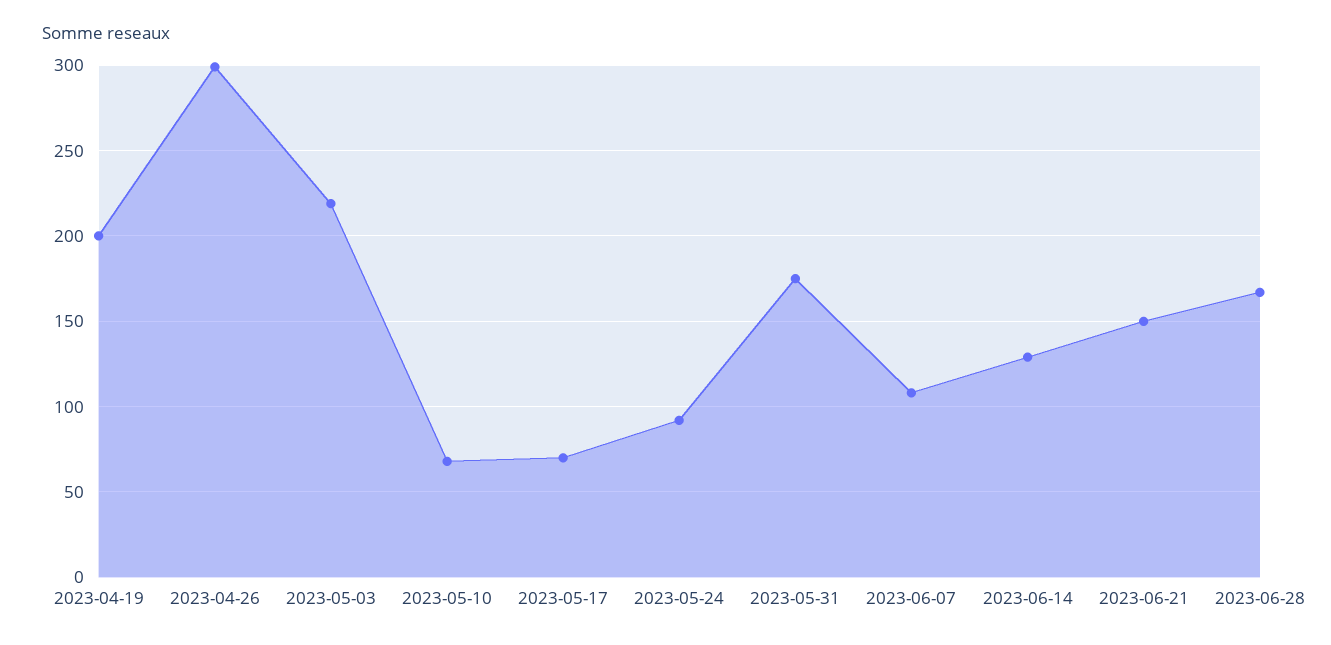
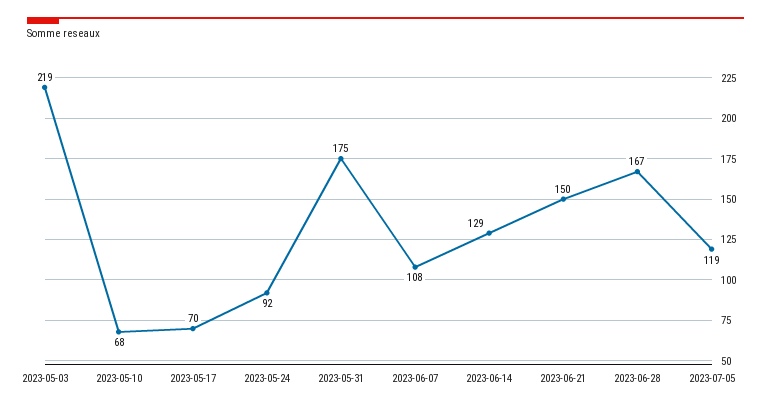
2023-04-19: 200 -> none
2023-04-26: 300 -> none
2023-07-05: none -> 119

